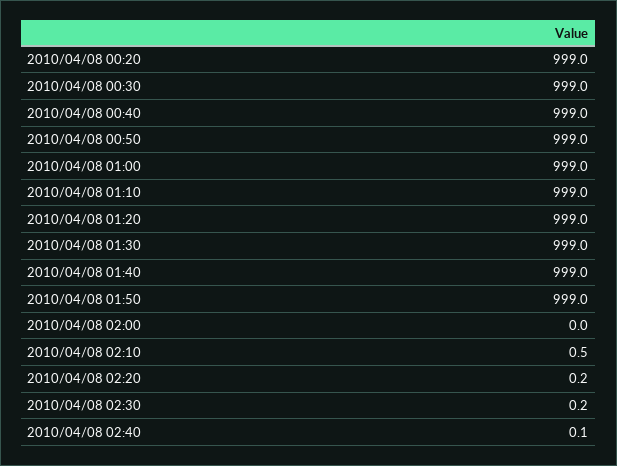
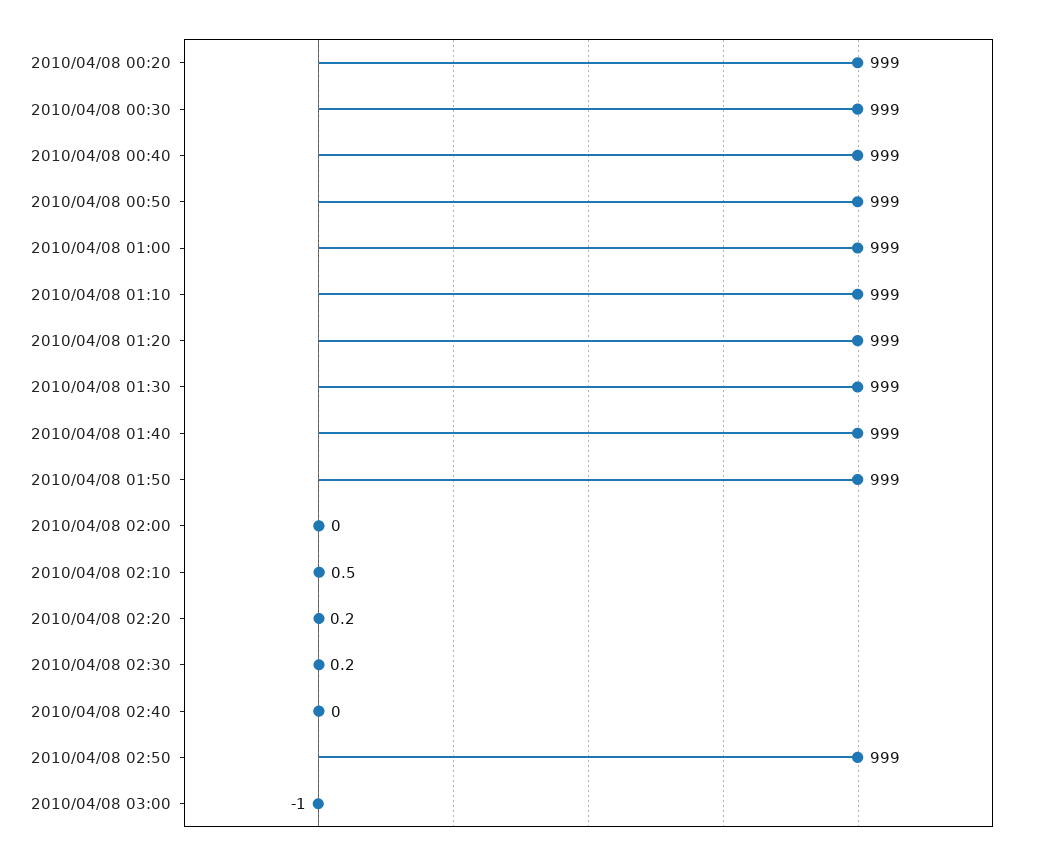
2010/04/08 02:40: 0.1 -> 0
2010/04/08 02:50: none -> 999
2010/04/08 03:00: none -> -1

